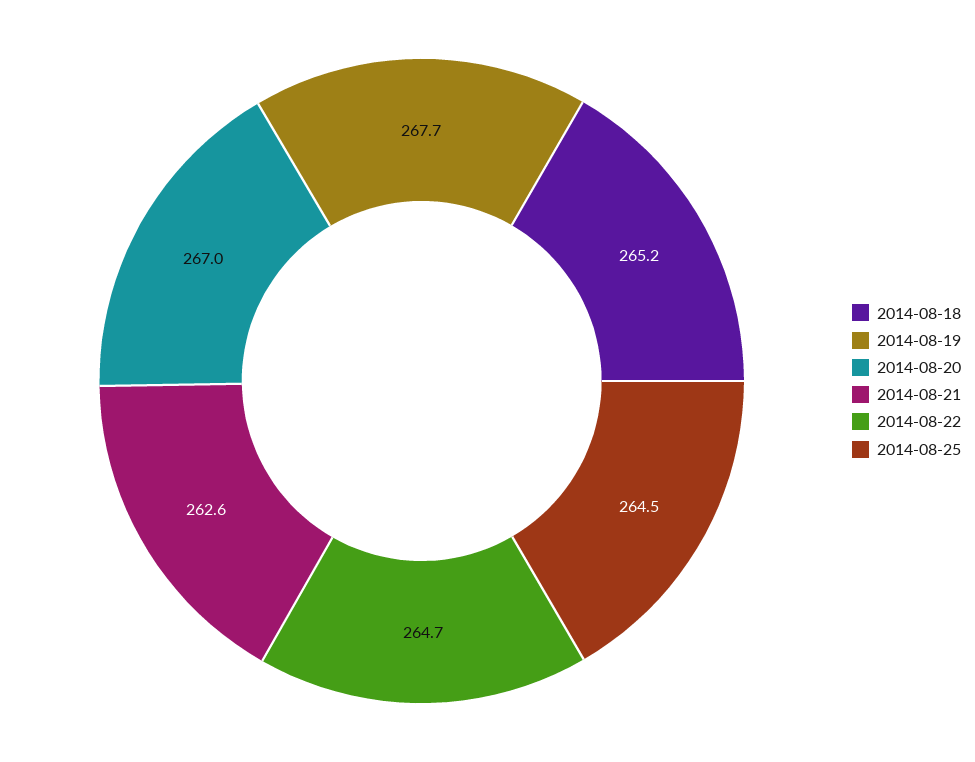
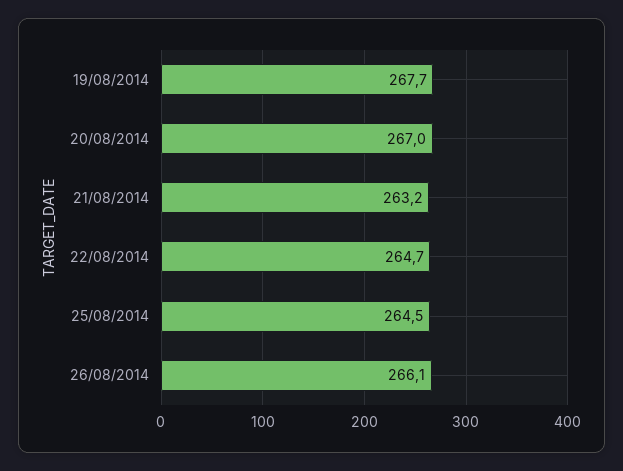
2014-08-18: 265.2 -> none
2014-08-21: 262.6 -> 263.2
26/08/2014: none -> 266.1

